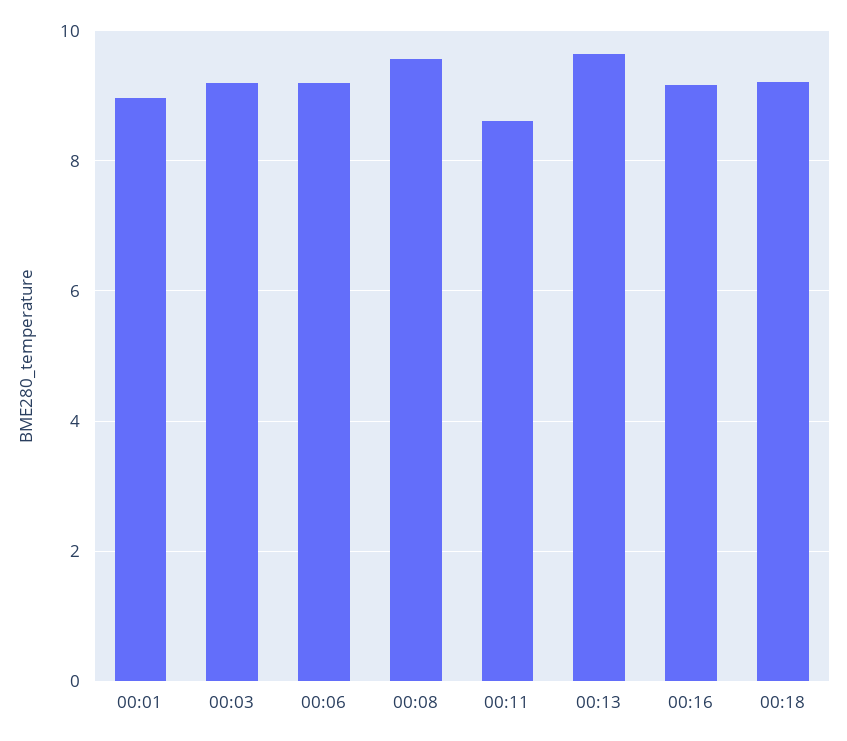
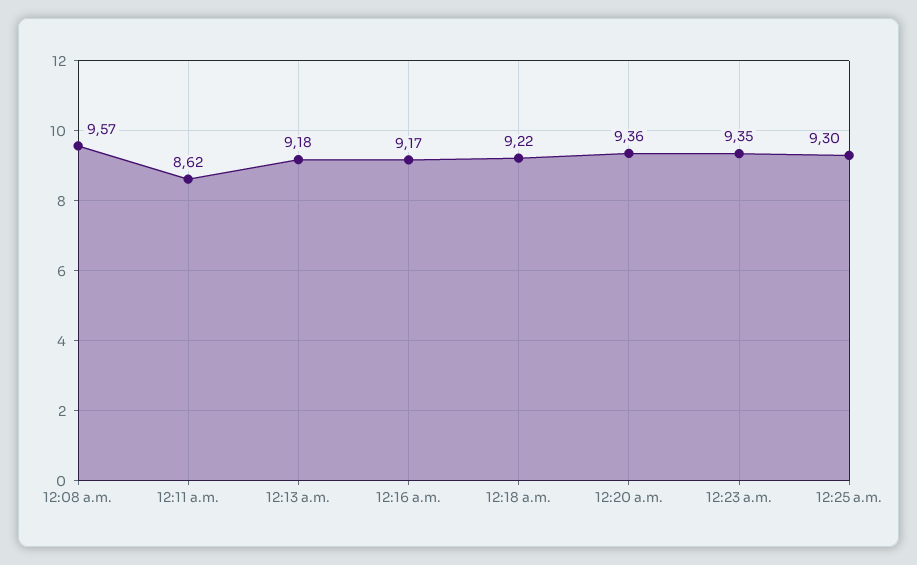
00:01: 9 -> none
00:03: 9.2 -> none
00:06: 9.2 -> none
00:13: 9.6 -> 9.18
12:20 a.m.: none -> 9.36
12:23 a.m.: none -> 9.35
12:25 a.m.: none -> 9.3

